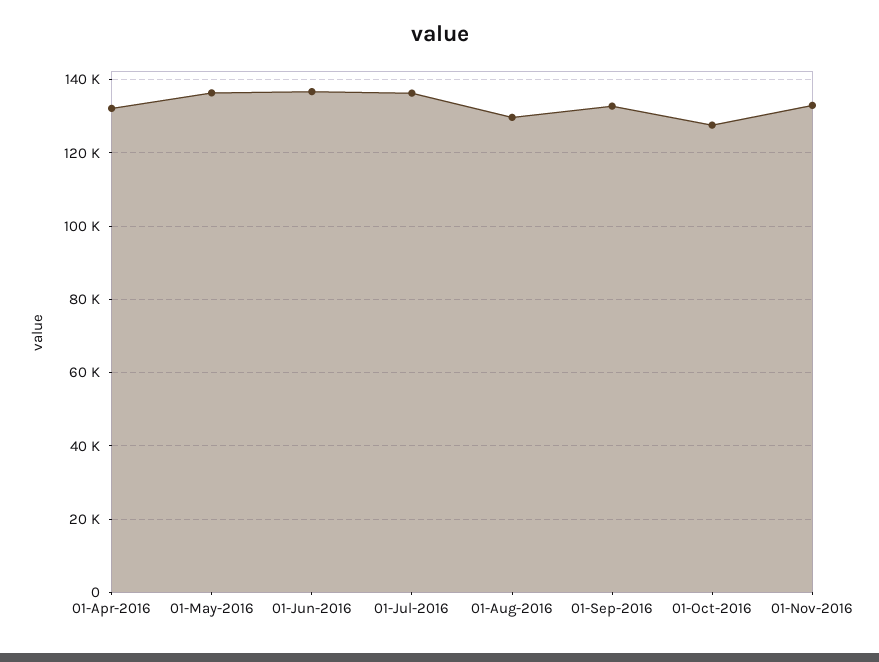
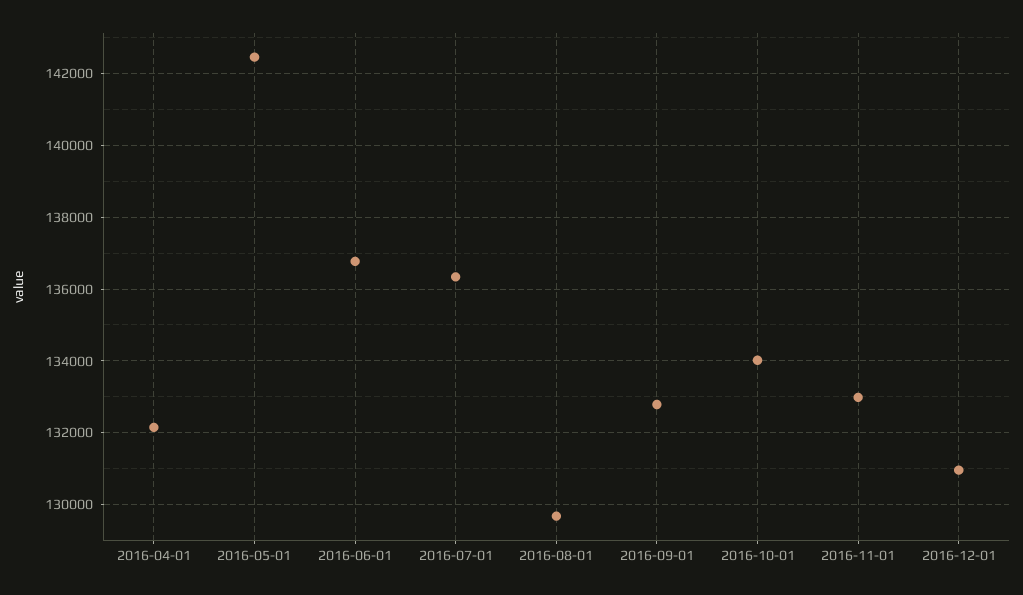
01-May-2016: 136000 -> 142400
01-Oct-2016: 128000 -> 134000
2016-12-01: none -> 131000

